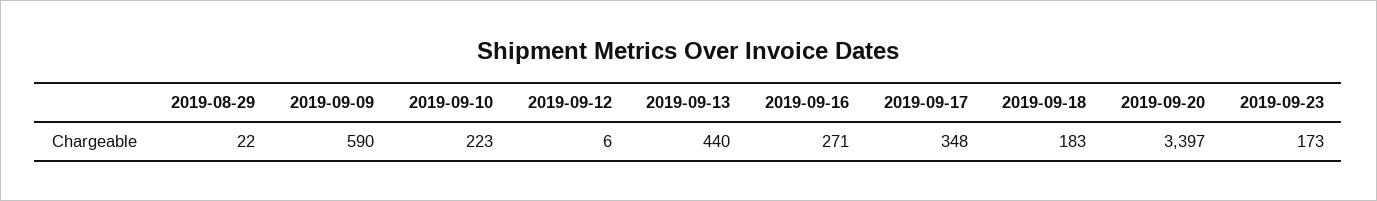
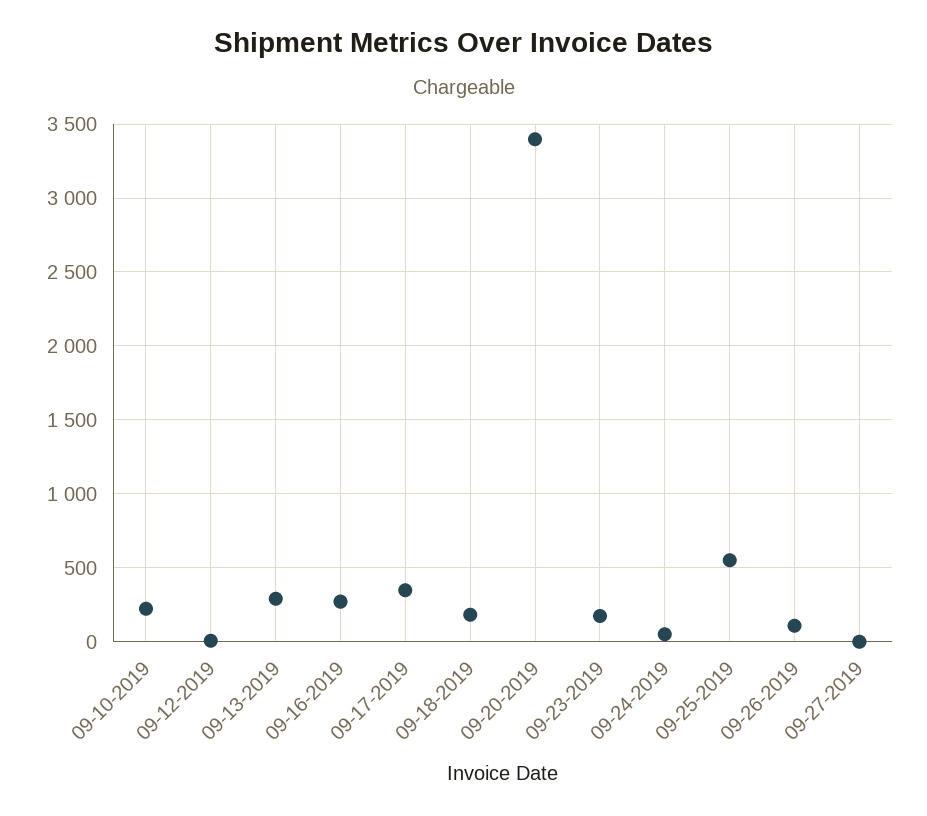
2019-08-29: 22 -> none
2019-09-09: 590 -> none
2019-09-13: 440 -> 300
09-24-2019: none -> 50
09-25-2019: none -> 550
09-26-2019: none -> 100
09-27-2019: none -> 0

